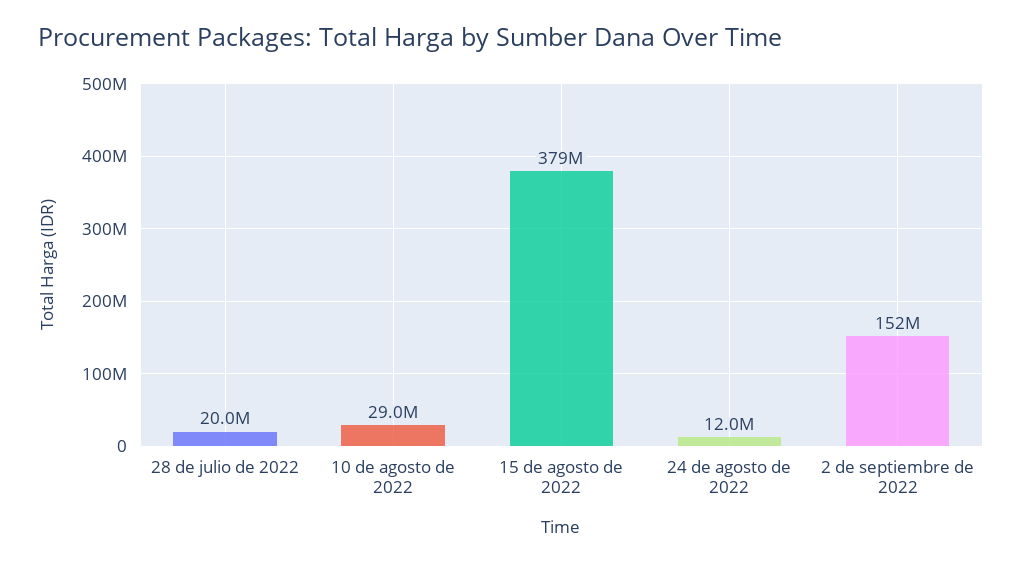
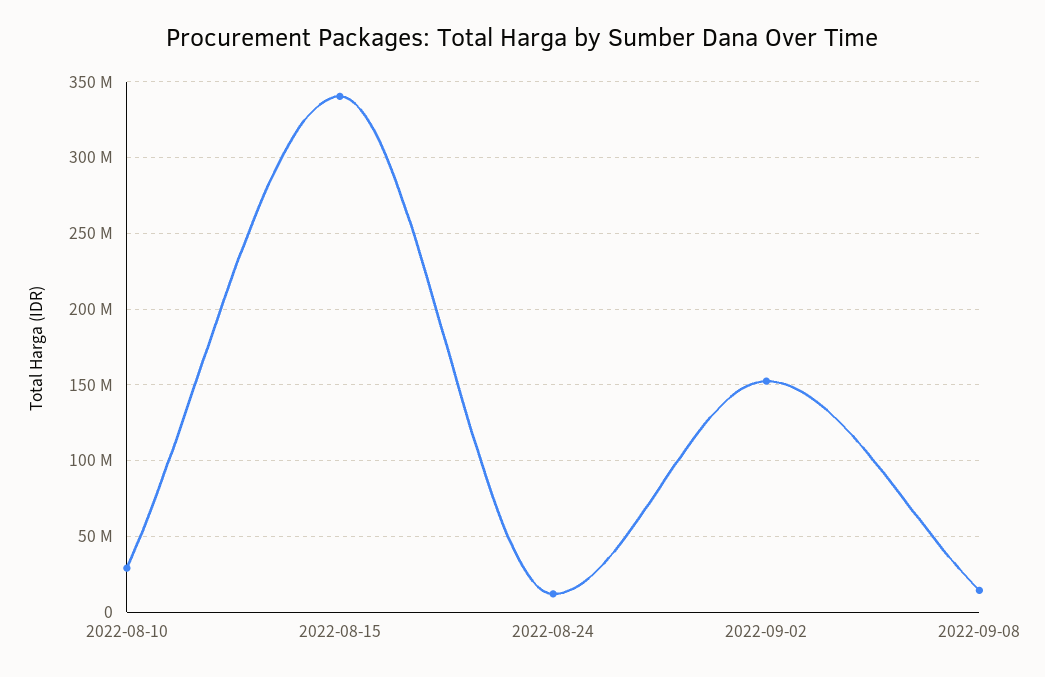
28 de julio de 2022: 20000000 -> none
15 de agosto de 2022: 379000000 -> 340000000
2022-09-08: none -> 15000000

